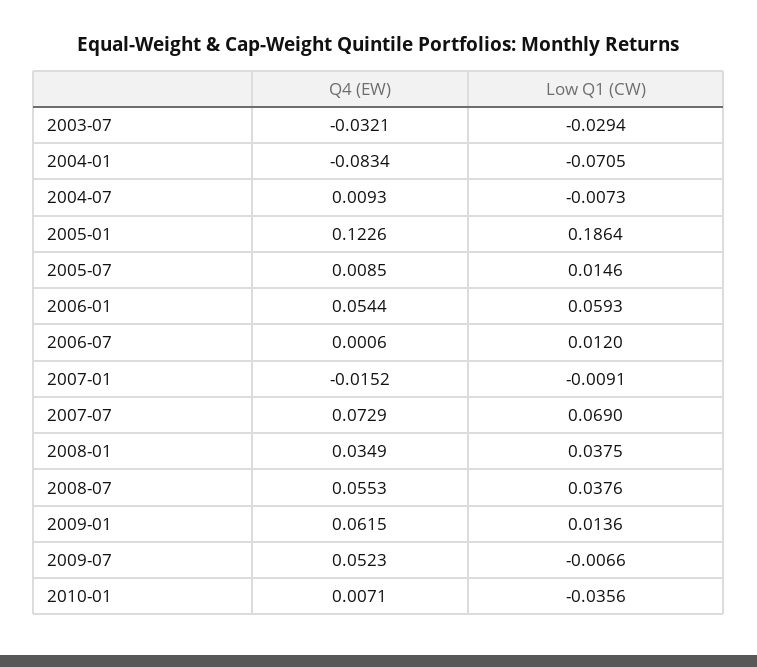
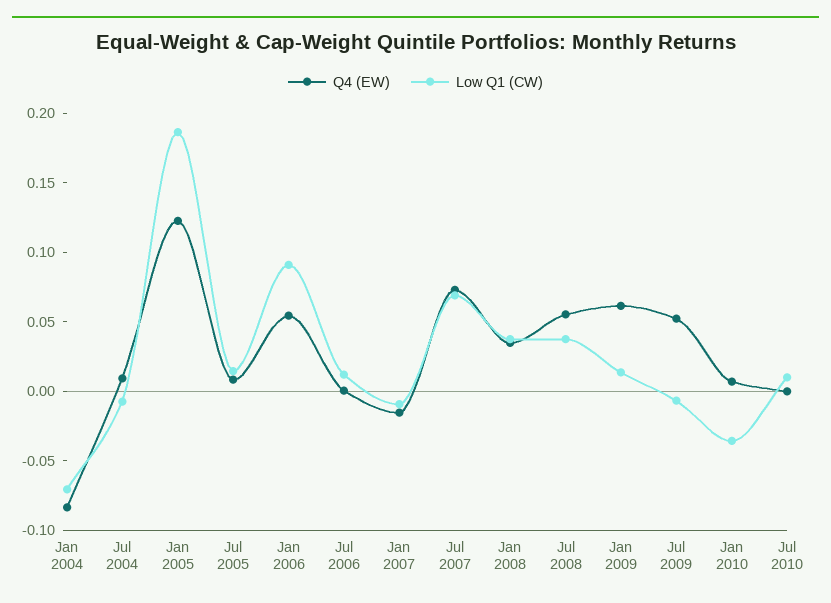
Q4 (EW), 2003-07: -0.0321 -> none
Low Q1 (CW), 2003-07: -0.0294 -> none
Low Q1 (CW), 2006-01: 0.0593 -> 0.09
Q4 (EW), Jul 2010: none -> 0
Low Q1 (CW), Jul 2010: none -> 0.01

